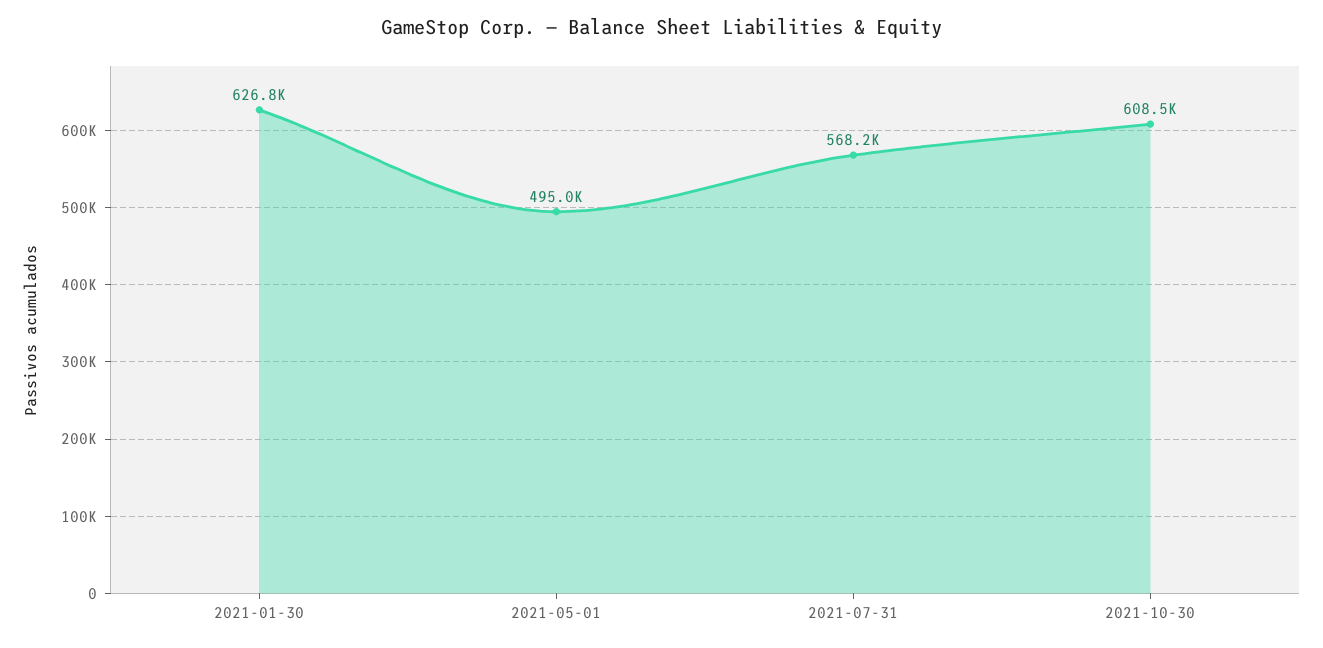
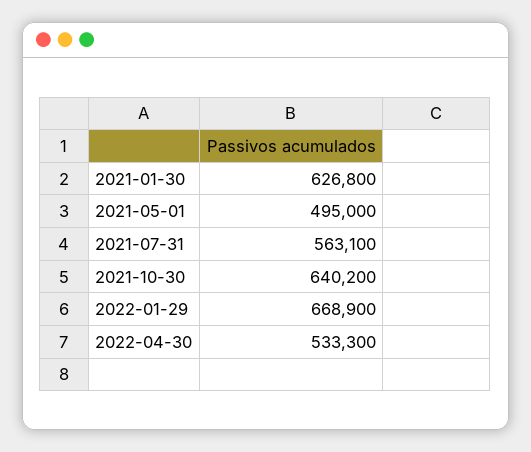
2021-07-31: 568200 -> 563100
2021-10-30: 608500 -> 640200
2022-01-29: none -> 668900
2022-04-30: none -> 533300

